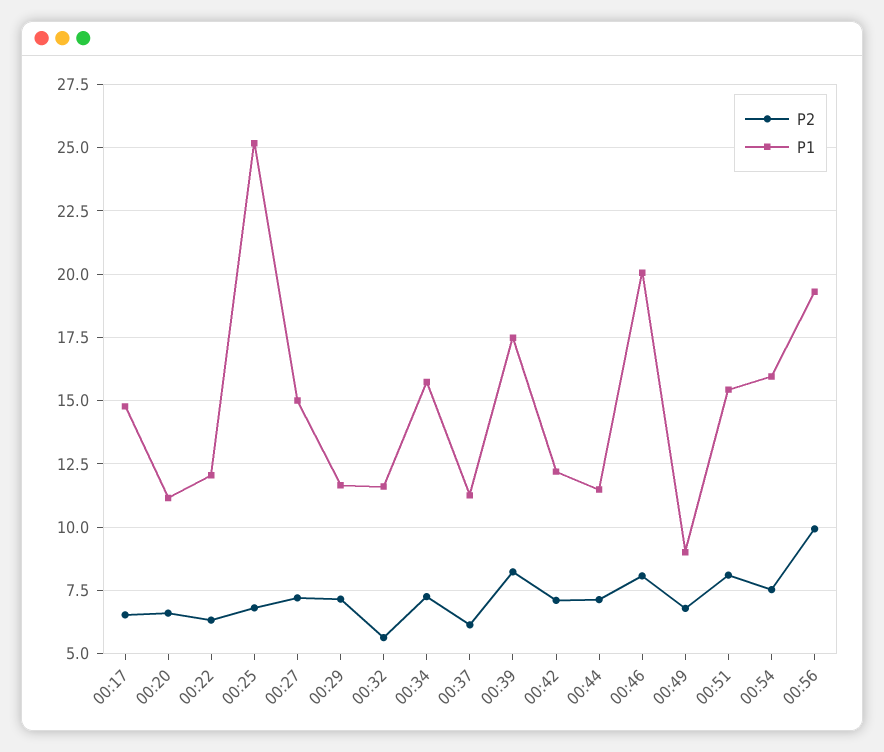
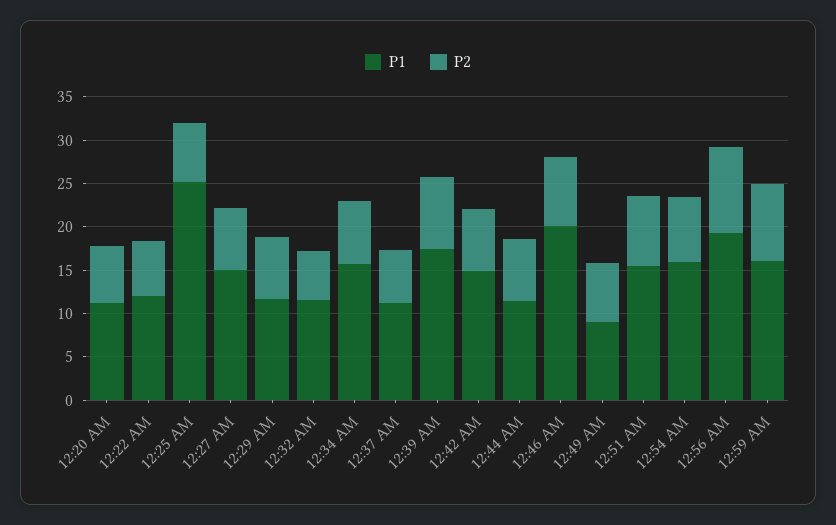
P2, 00:17: 6.5 -> none
P1, 00:17: 14.75 -> none
P1, 00:42: 12.25 -> 15
P1, 12:59 AM: none -> 16
P2, 12:59 AM: none -> 9

